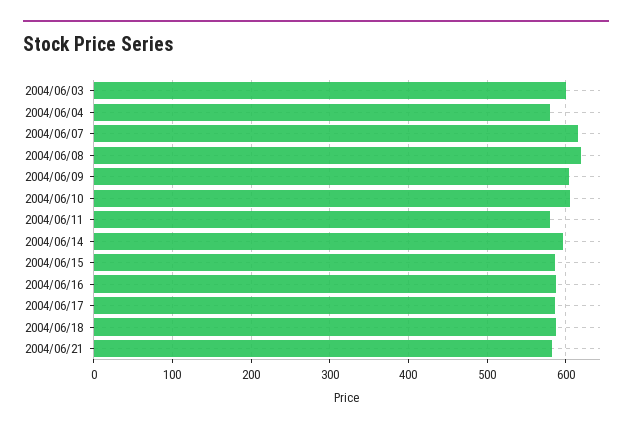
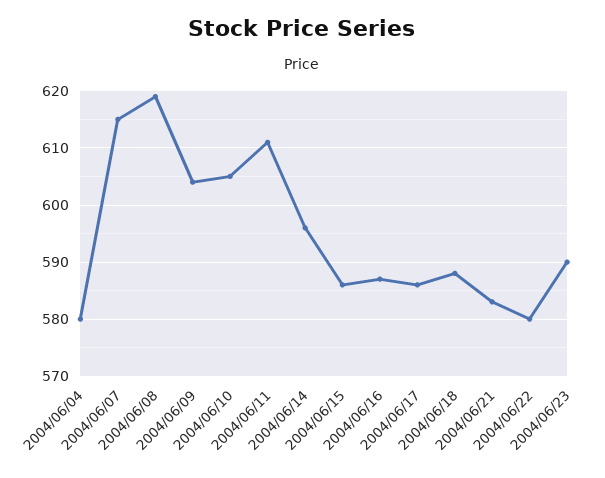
2004/06/03: 600 -> none
2004/06/11: 580 -> 610
2004/06/22: none -> 580
2004/06/23: none -> 590

